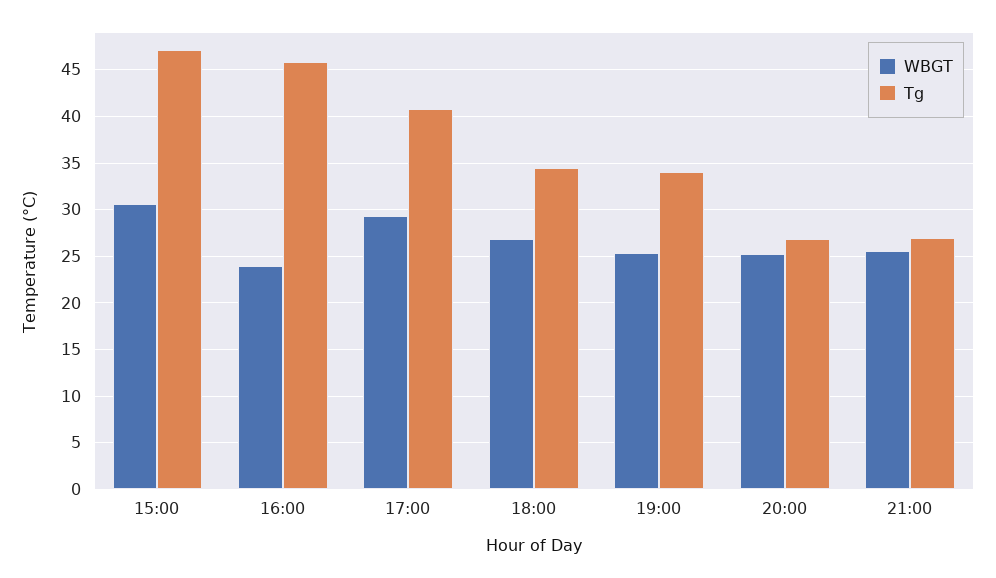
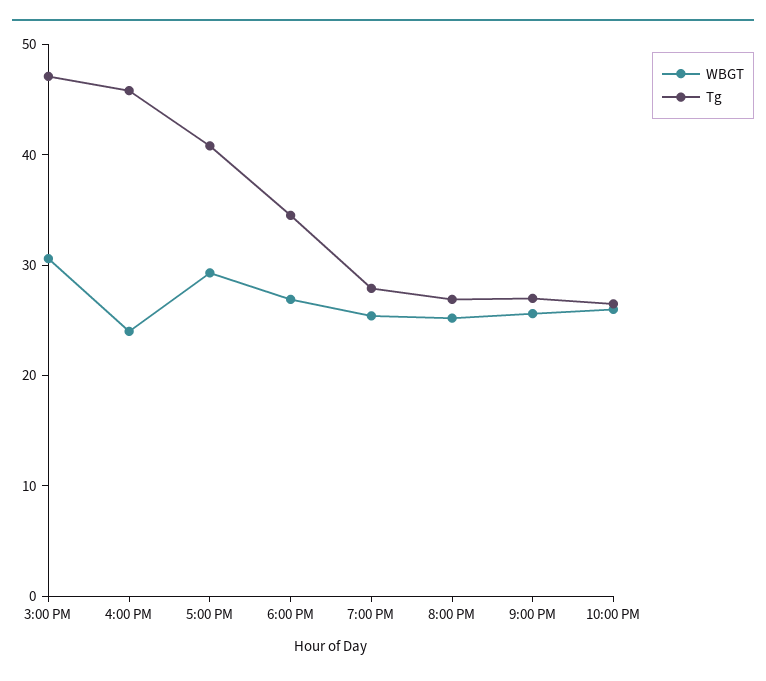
Tg, 19:00: 34 -> 28
WBGT, 10:00 PM: none -> 26
Tg, 10:00 PM: none -> 26

